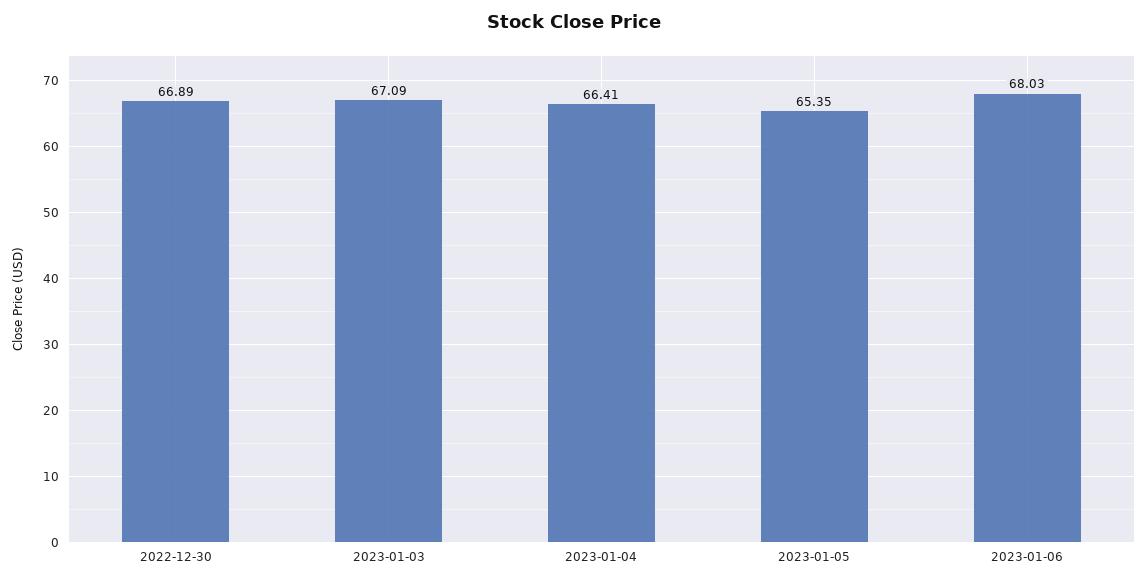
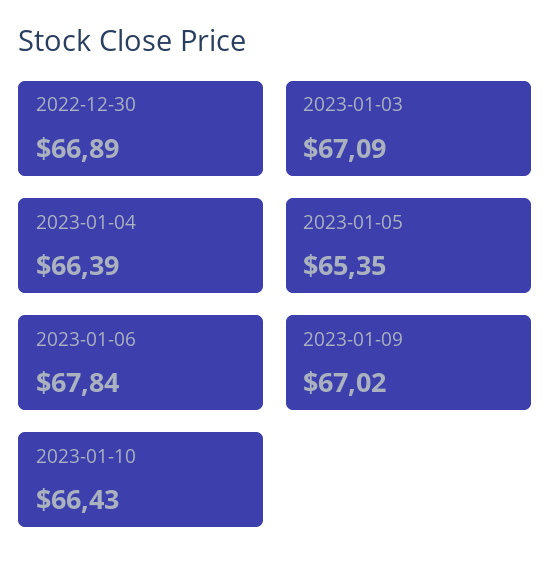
2023-01-04: 66.41 -> 66.39
2023-01-06: 68.03 -> 67.84
2023-01-09: none -> 67.02
2023-01-10: none -> 66.43

